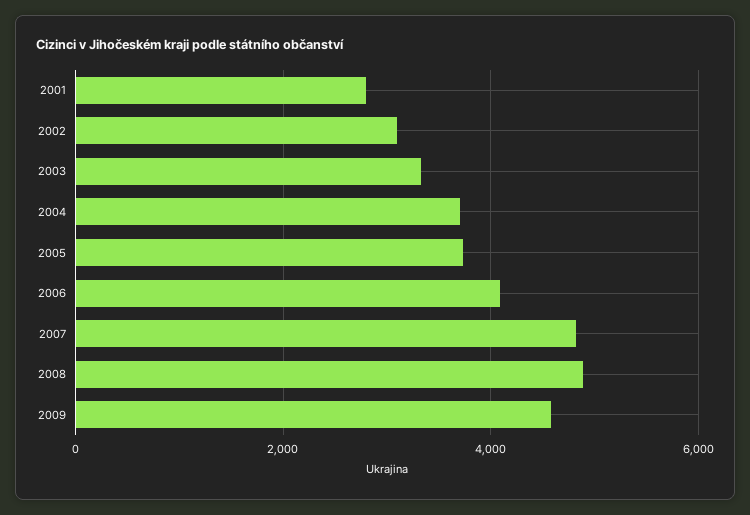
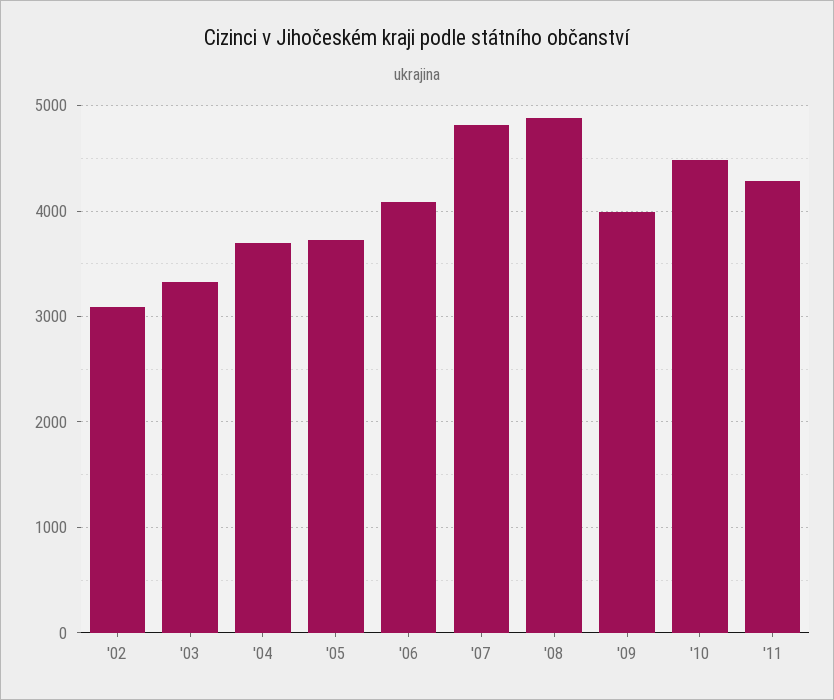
2001: 2800 -> none
2009: 4600 -> 4000
'10: none -> 4500
'11: none -> 4300

